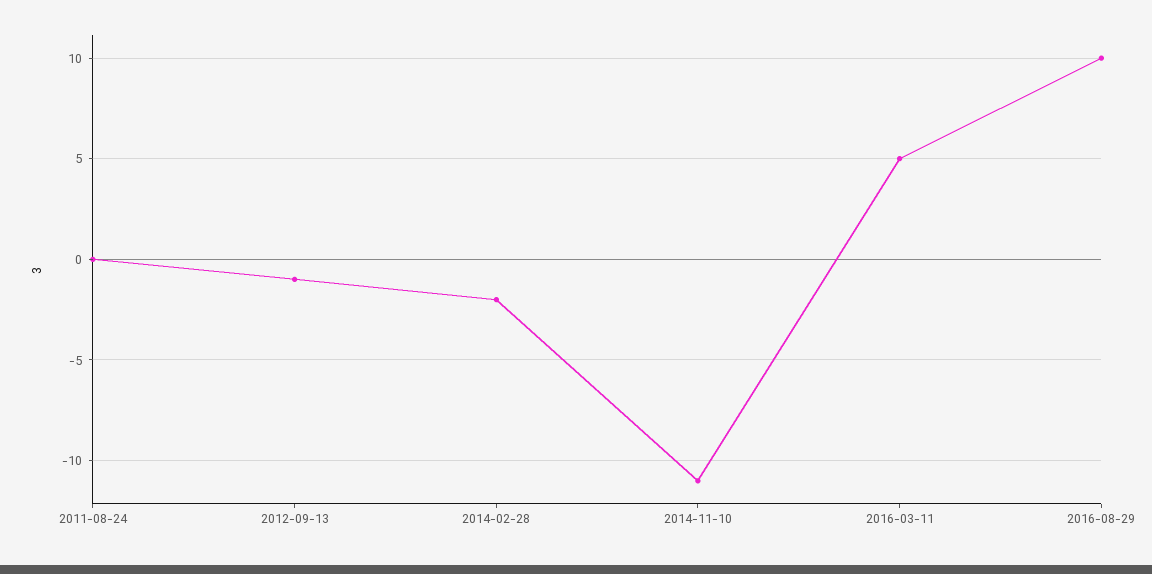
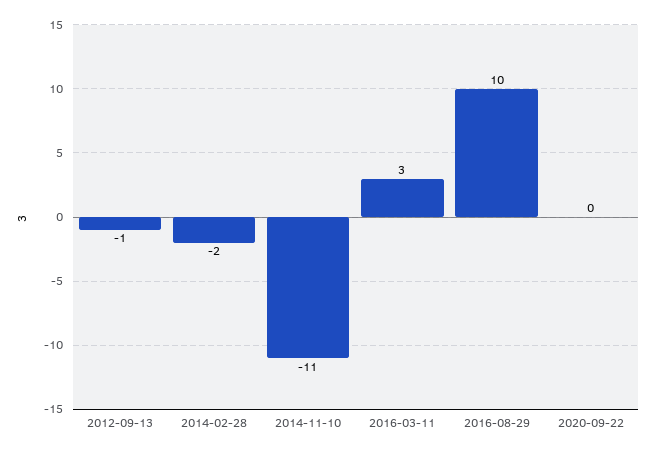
2011-08-24: 0 -> none
2016-03-11: 5 -> 3
2020-09-22: none -> 0

